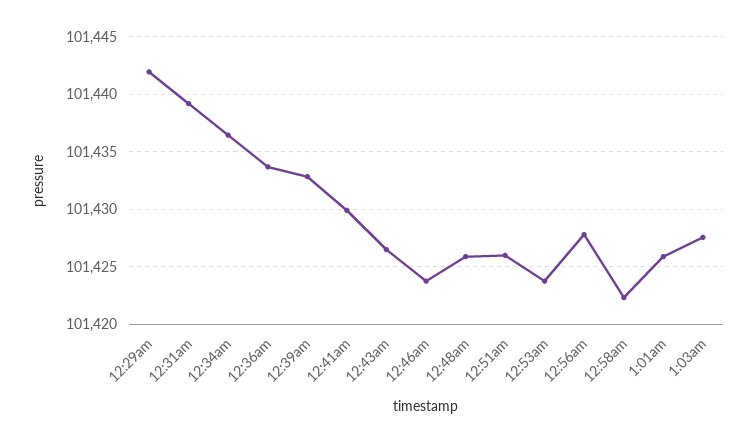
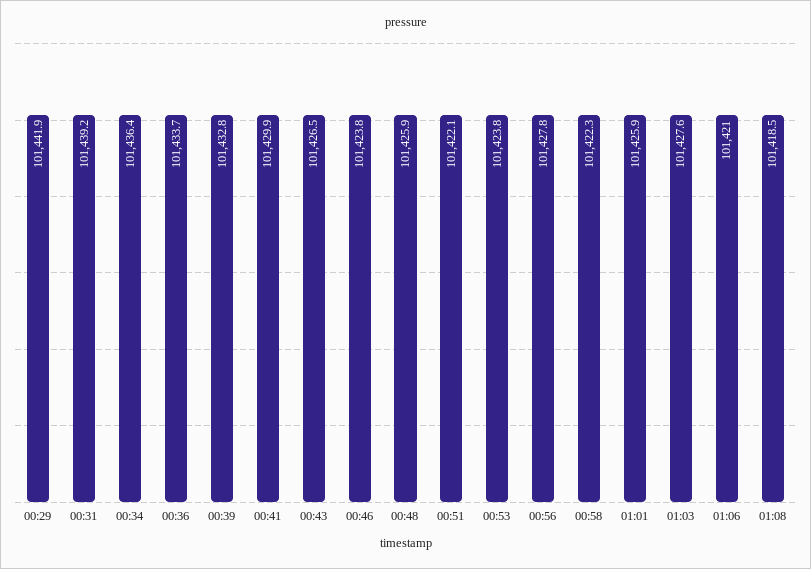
12:51am: 101426 -> 101422.1
01:06: none -> 101421
01:08: none -> 101418.5

